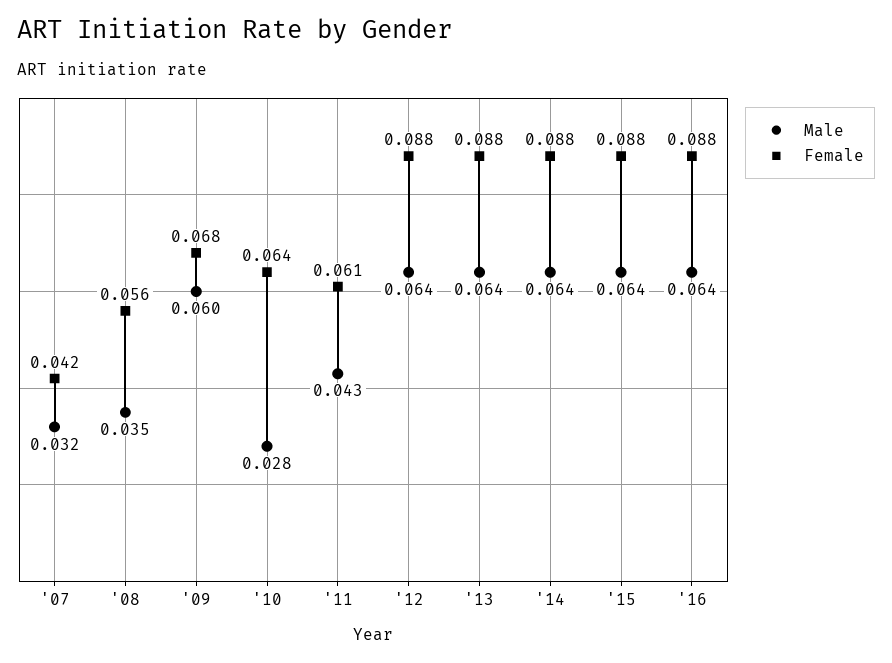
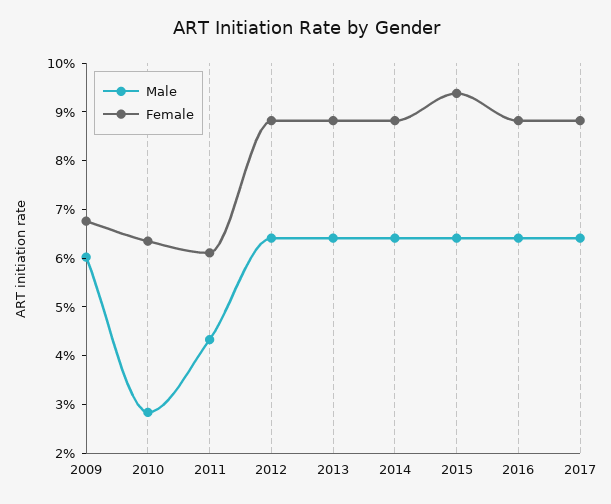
Male, '07: 0.032 -> none
Female, '07: 0.042 -> none
Male, '08: 0.035 -> none
Female, '08: 0.056 -> none
Female, '15: 0.088 -> 0.094
Male, 2017: none -> 0.064
Female, 2017: none -> 0.088

